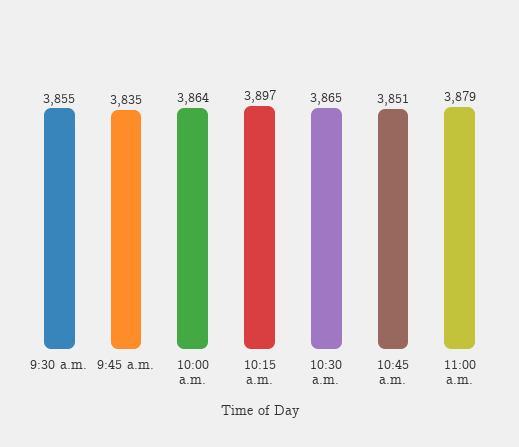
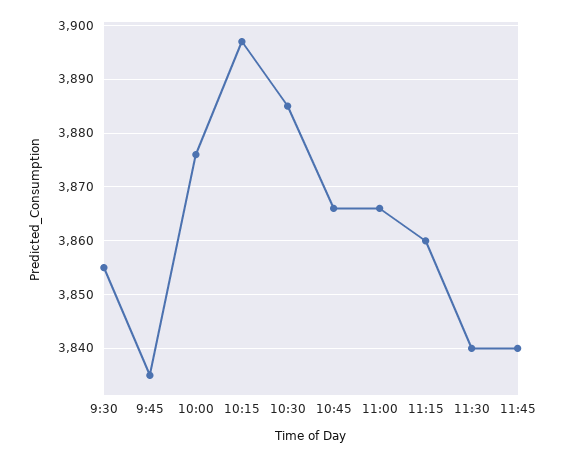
10:00 a.m.: 3864 -> 3875
10:30 a.m.: 3865 -> 3885
10:45 a.m.: 3851 -> 3865
11:00 a.m.: 3879 -> 3865
11:15: none -> 3860
11:30: none -> 3840
11:45: none -> 3840

